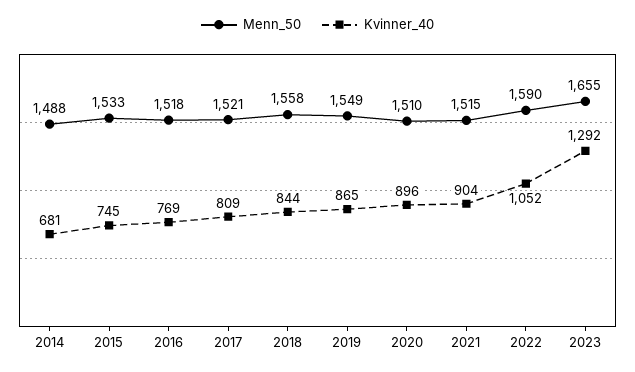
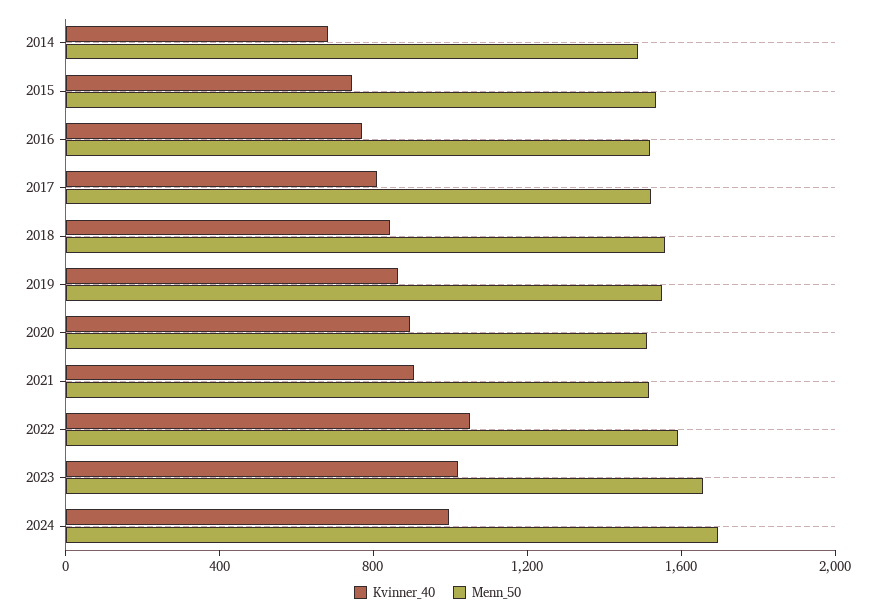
Kvinner_40, 2023: 1292 -> 1000
Kvinner_40, 2024: none -> 1000
Menn_50, 2024: none -> 1700

